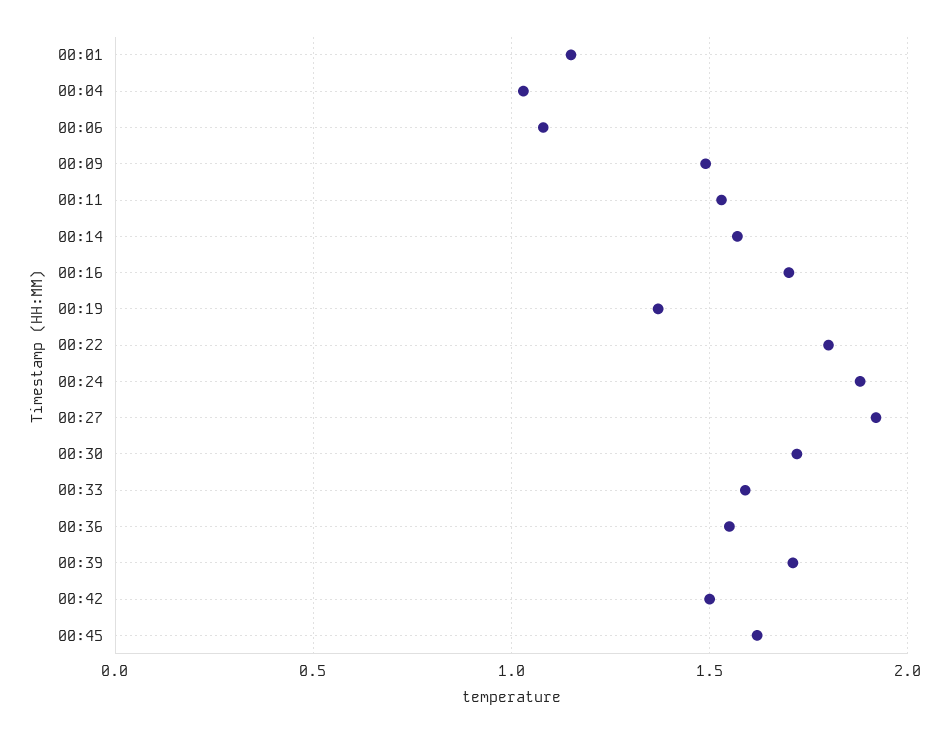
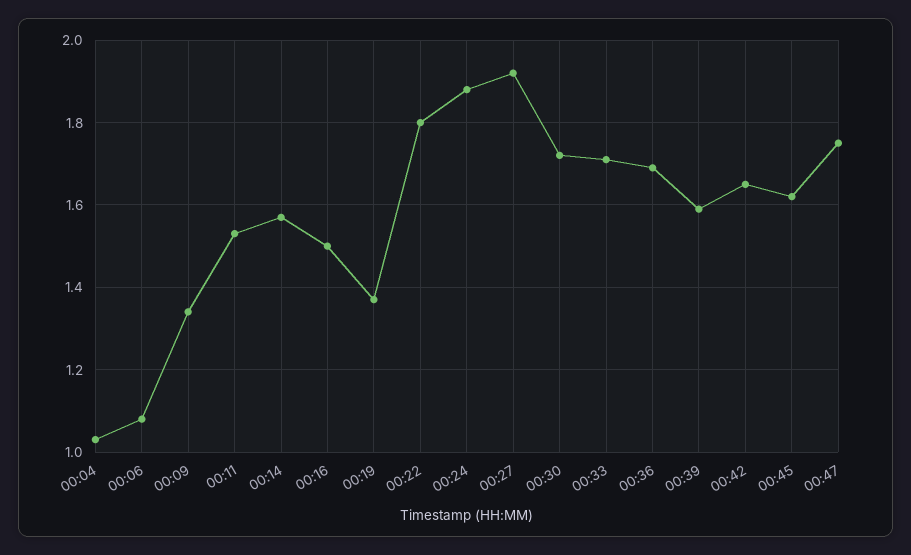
00:01: 1.15 -> none
00:09: 1.5 -> 1.35
00:16: 1.7 -> 1.5
00:33: 1.6 -> 1.7
00:36: 1.55 -> 1.7
00:39: 1.7 -> 1.6
00:42: 1.5 -> 1.65
00:47: none -> 1.75

